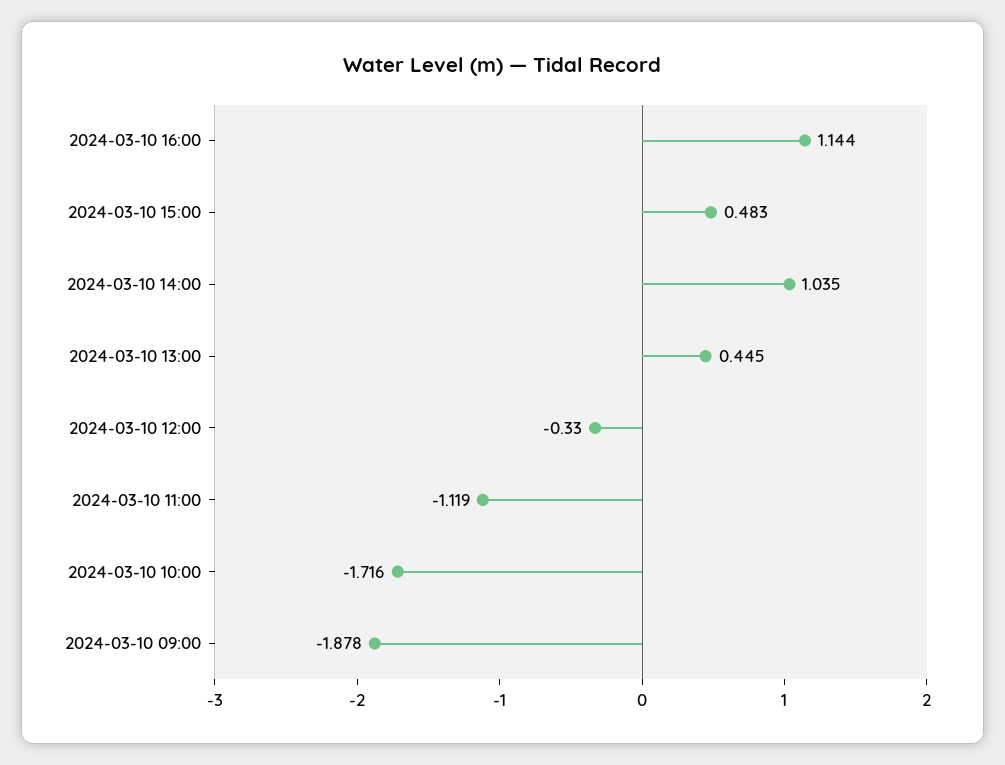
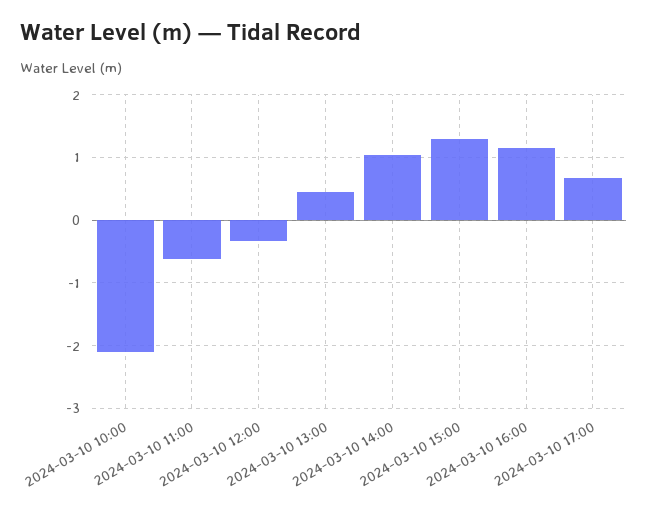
2024-03-10 15:00: 0.483 -> 1.3
2024-03-10 11:00: -1.119 -> -0.6
2024-03-10 10:00: -1.716 -> -2.1
2024-03-10 09:00: -1.878 -> none
2024-03-10 17:00: none -> 0.7

